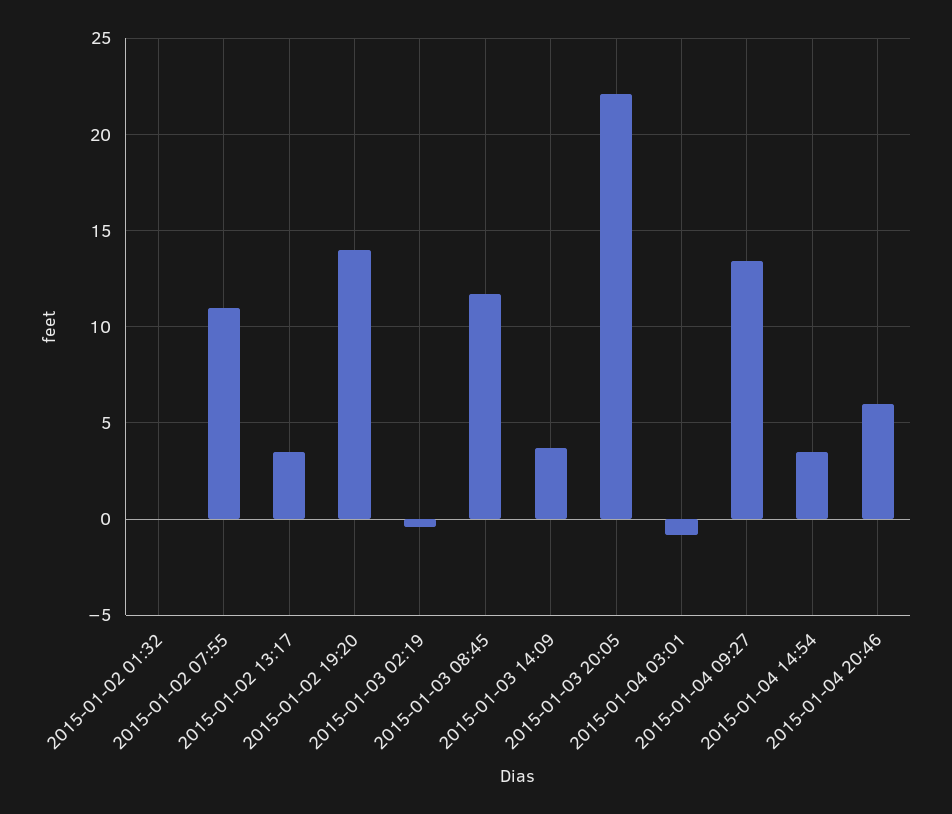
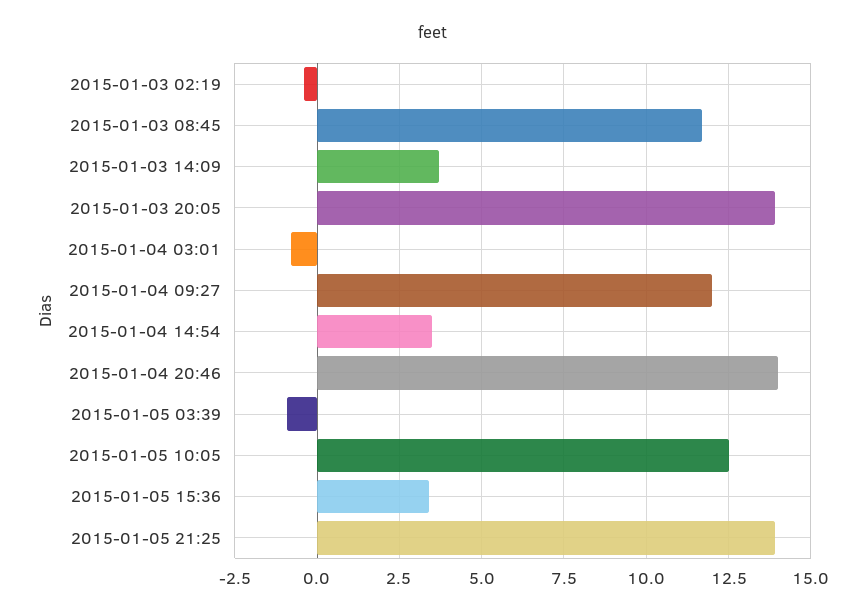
2015-01-02 01:32: 0 -> none
2015-01-02 07:55: 11 -> none
2015-01-02 13:17: 3.5 -> none
2015-01-02 19:20: 14 -> none
2015-01-03 20:05: 22 -> 14
2015-01-04 09:27: 13.5 -> 12
2015-01-04 20:46: 6 -> 14
2015-01-05 03:39: none -> -1
2015-01-05 10:05: none -> 12.5
2015-01-05 15:36: none -> 3.5
2015-01-05 21:25: none -> 14

